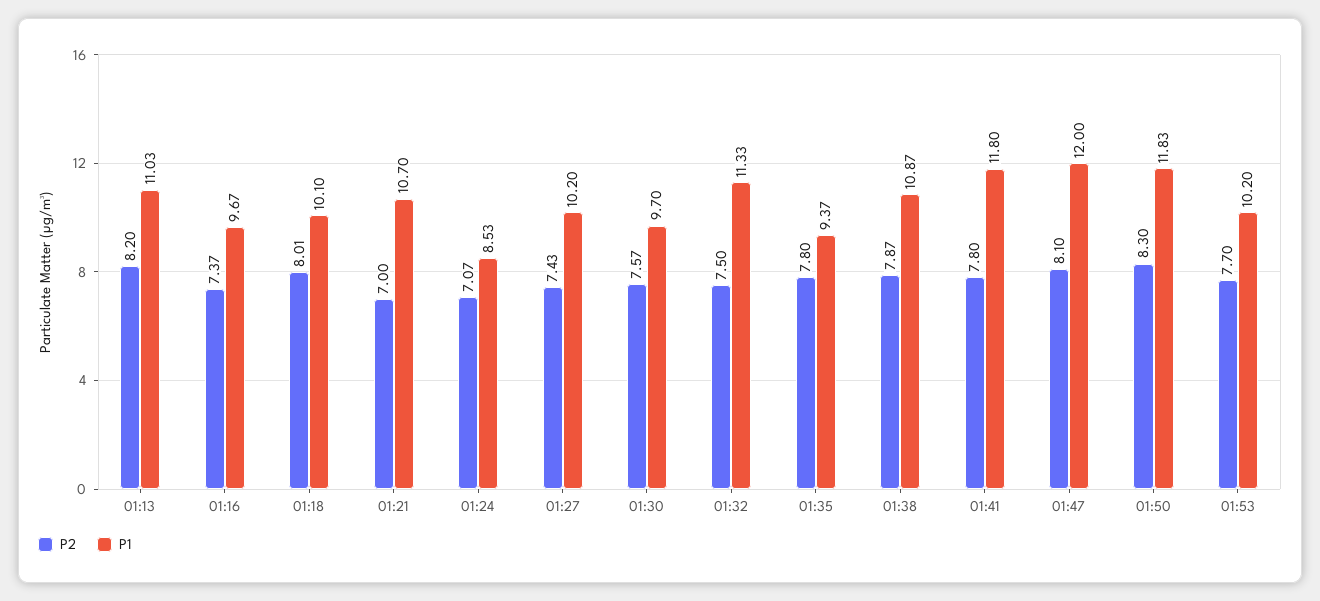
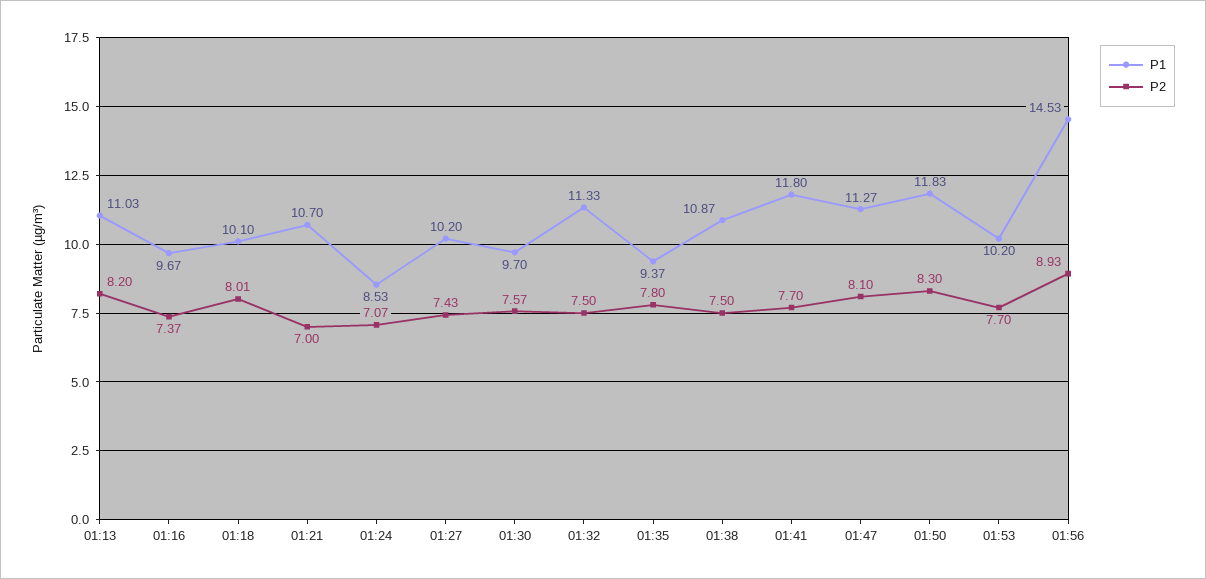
P2, 01:38: 7.87 -> 7.5
P2, 01:41: 7.8 -> 7.7
P1, 01:47: 12 -> 11.27
P1, 01:56: none -> 14.53
P2, 01:56: none -> 8.93

